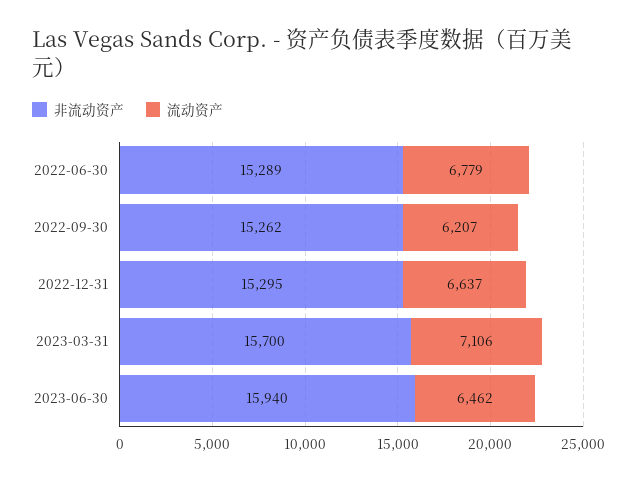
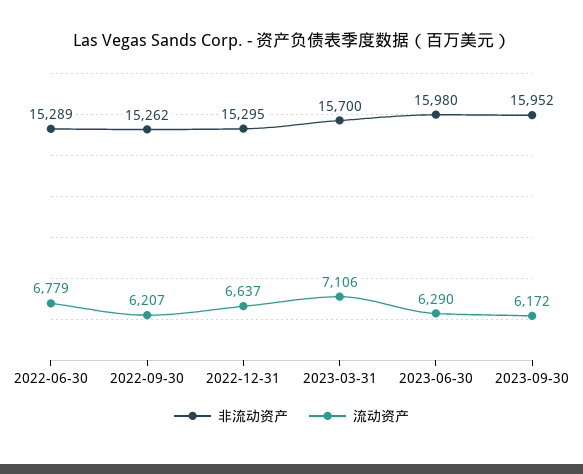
非流动资产, 2023-06-30: 15940 -> 15980
流动资产, 2023-06-30: 6462 -> 6290
非流动资产, 2023-09-30: none -> 15952
流动资产, 2023-09-30: none -> 6172

